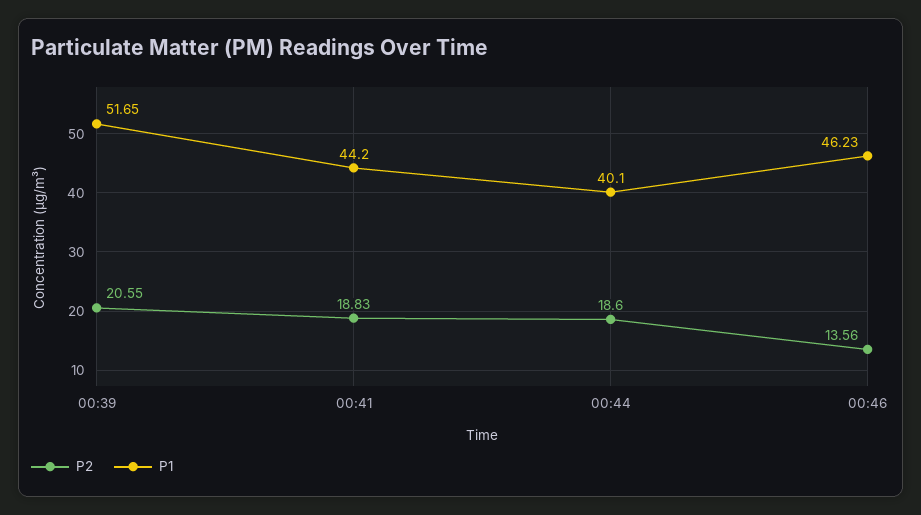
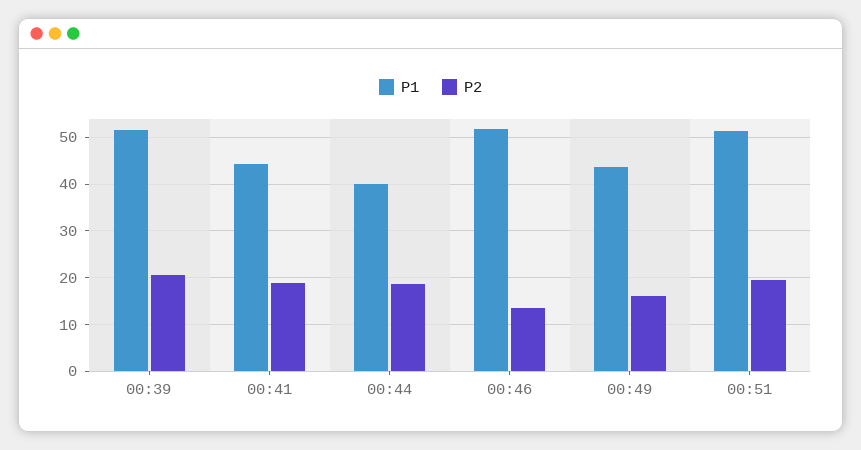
P1, 00:46: 46.23 -> 52
P1, 00:49: none -> 44
P2, 00:49: none -> 16
P1, 00:51: none -> 52
P2, 00:51: none -> 20

